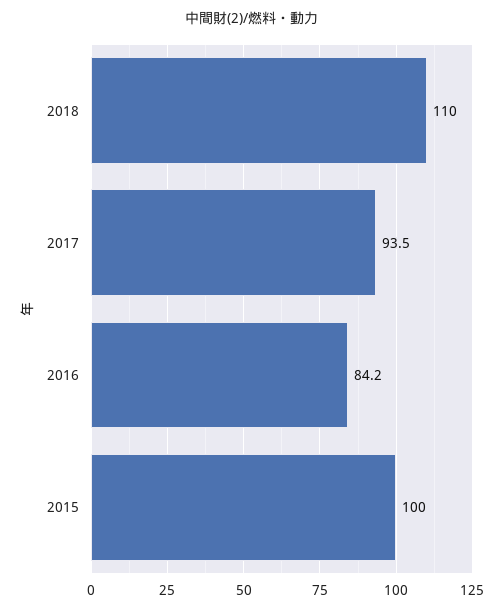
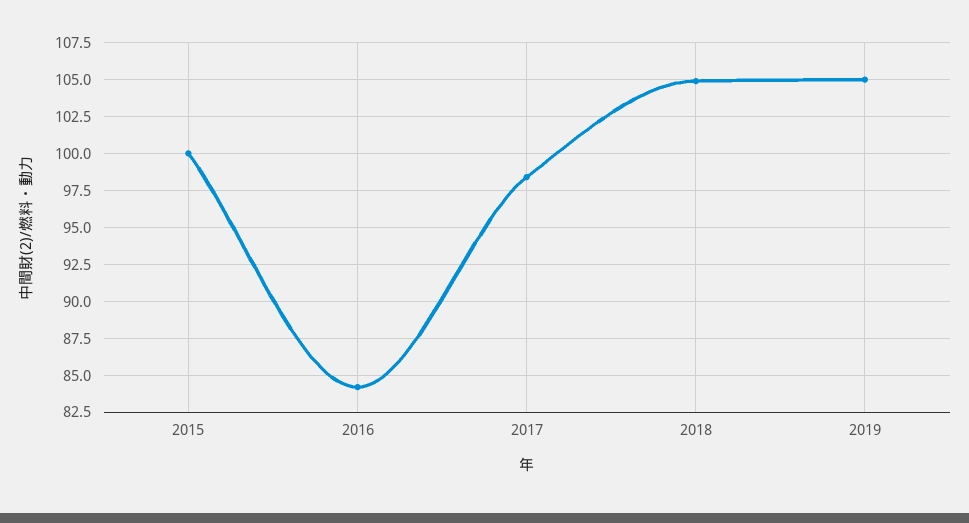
2018: 110 -> 105
2017: 93.5 -> 98.5
2019: none -> 105

